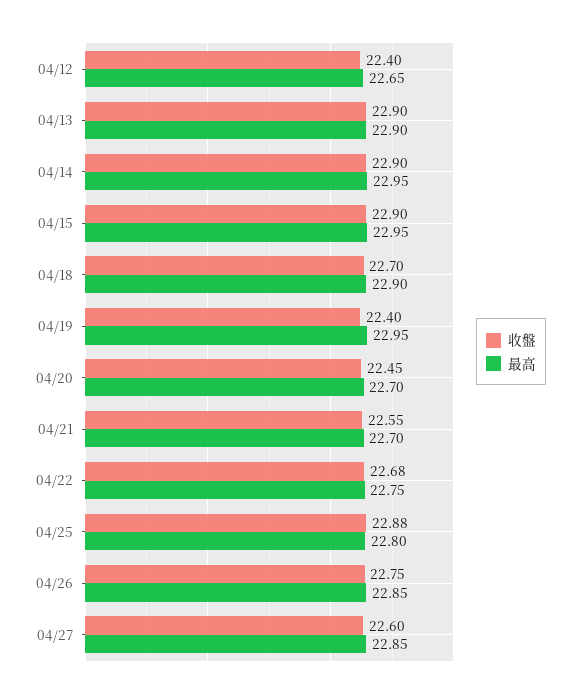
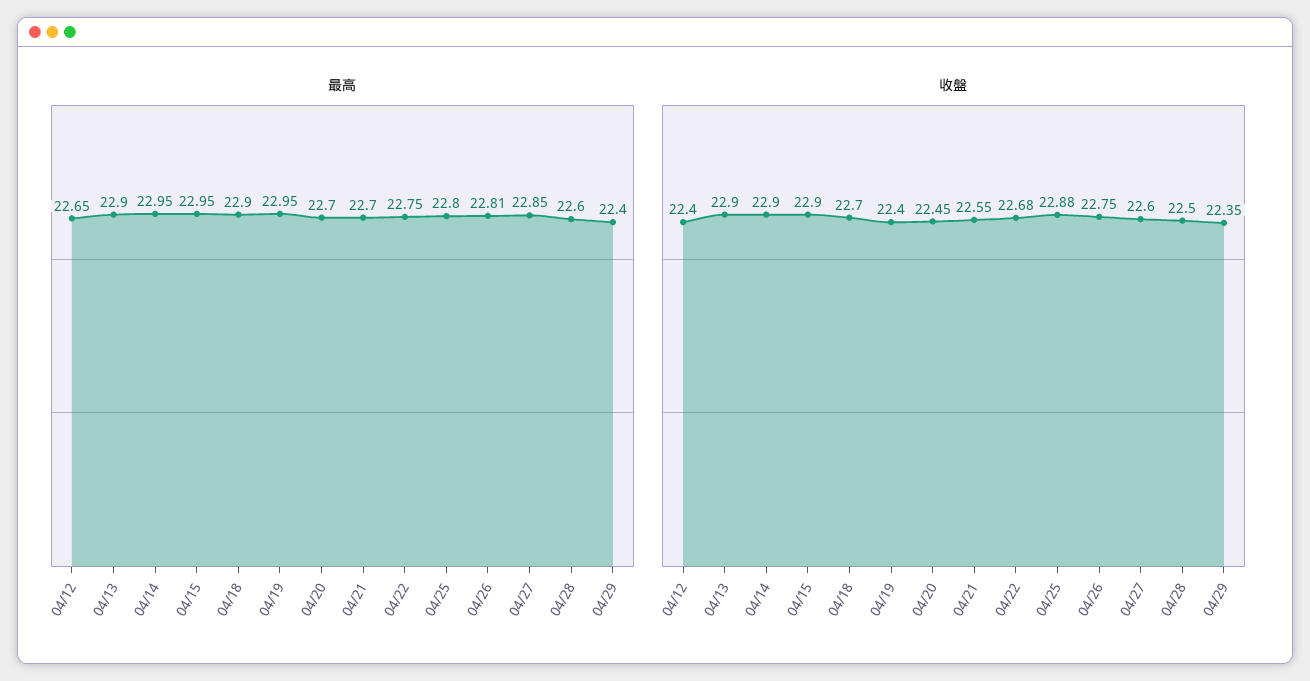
最高, 04/26: 22.85 -> 22.81
最高, 04/28: none -> 22.6
最高, 04/29: none -> 22.4
收盤, 04/28: none -> 22.5
收盤, 04/29: none -> 22.35

